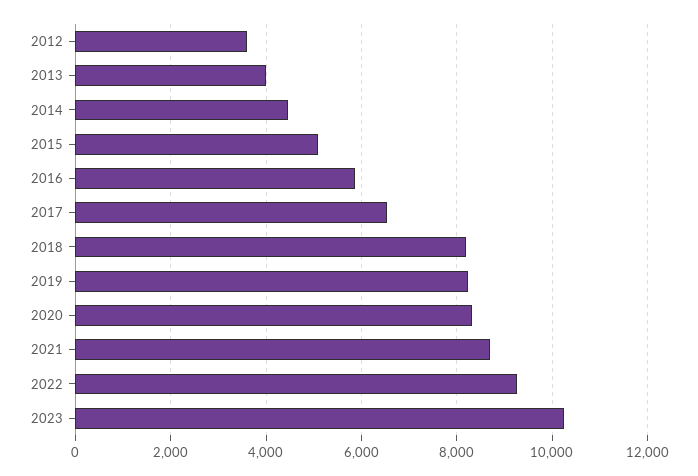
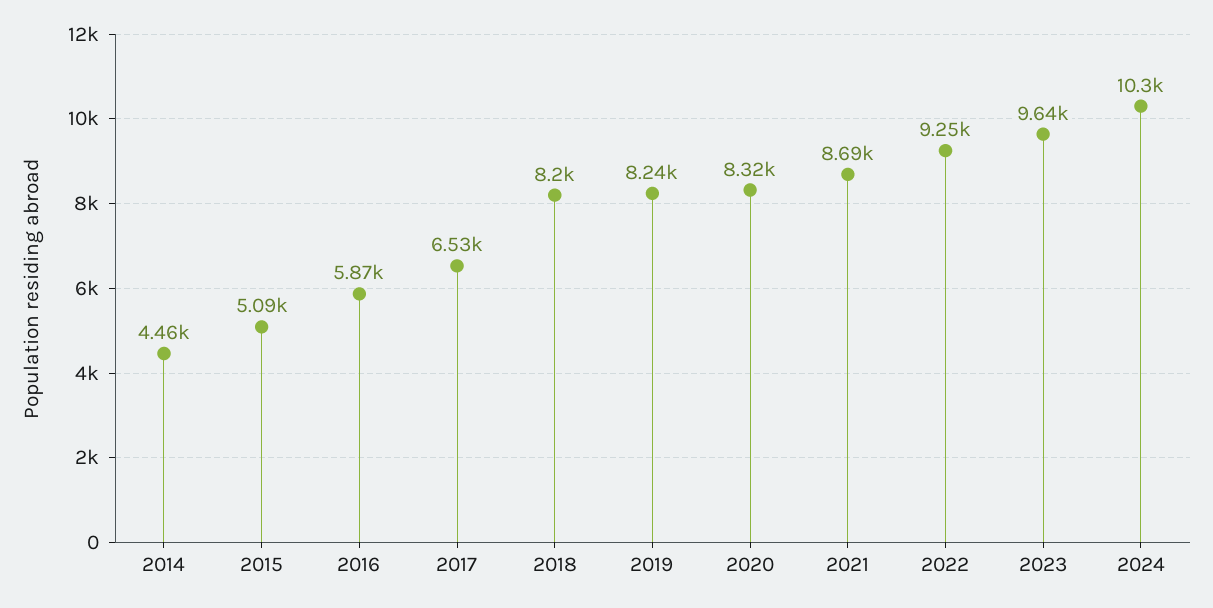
2012: 3600 -> none
2013: 4000 -> none
2023: 10200 -> 9640
2024: none -> 10300

